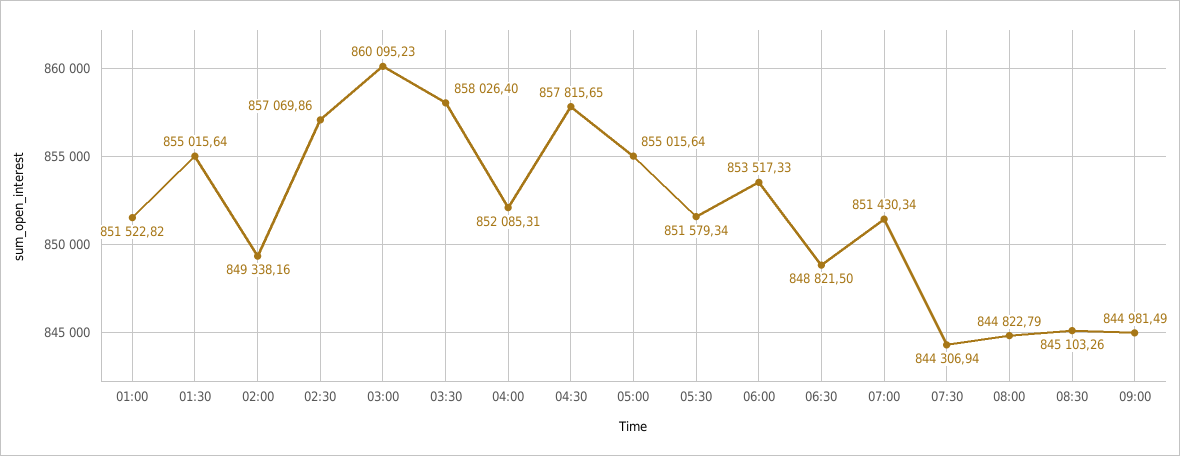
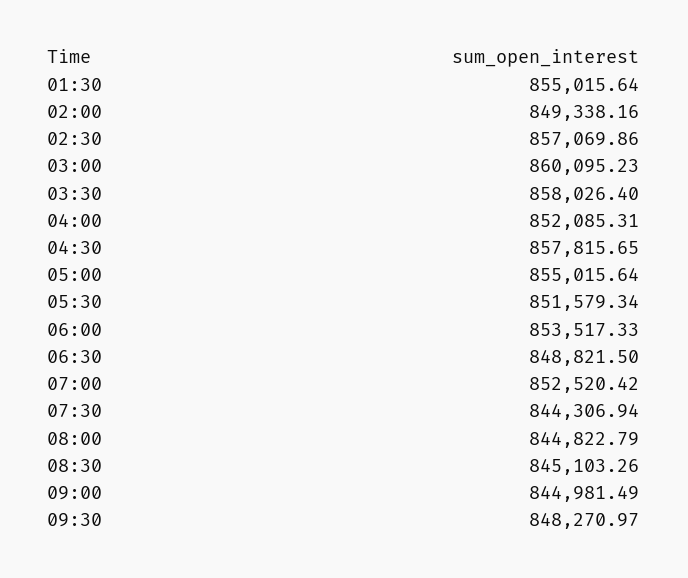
01:00: 851522.82 -> none
07:00: 851430.34 -> 852520.42
09:30: none -> 848270.97

